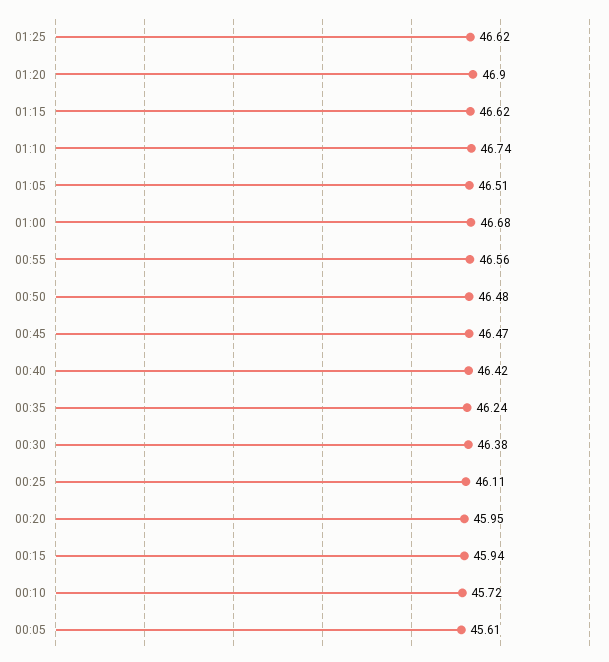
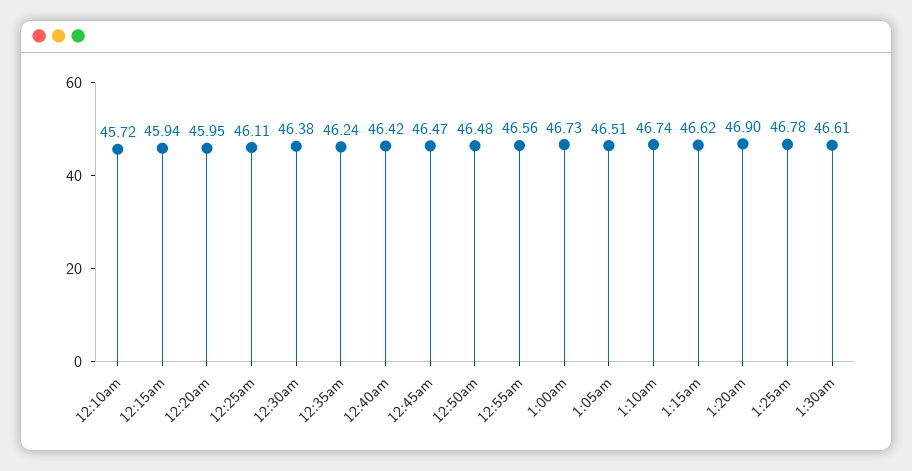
01:25: 46.62 -> 46.78
01:00: 46.68 -> 46.73
00:05: 45.61 -> none
1:30am: none -> 46.61

